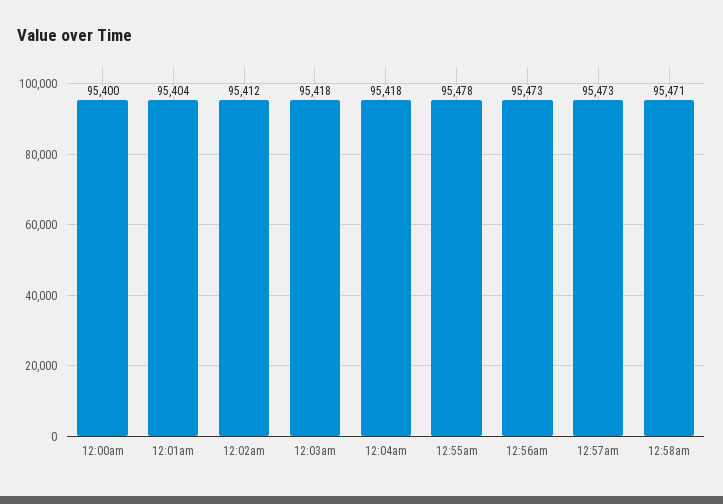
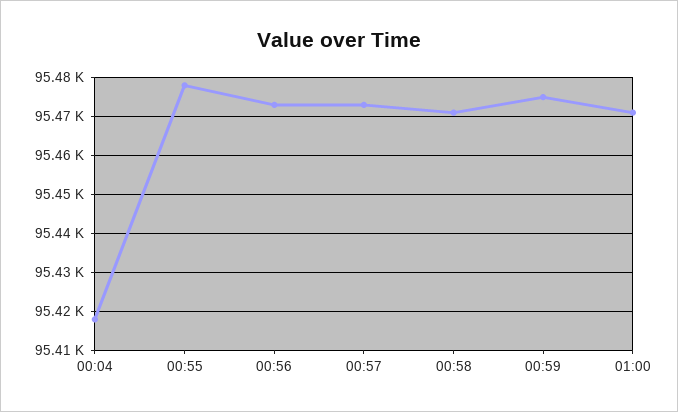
12:00am: 95400 -> none
12:01am: 95404 -> none
12:02am: 95412 -> none
12:03am: 95418 -> none
00:59: none -> 95475
01:00: none -> 95470

